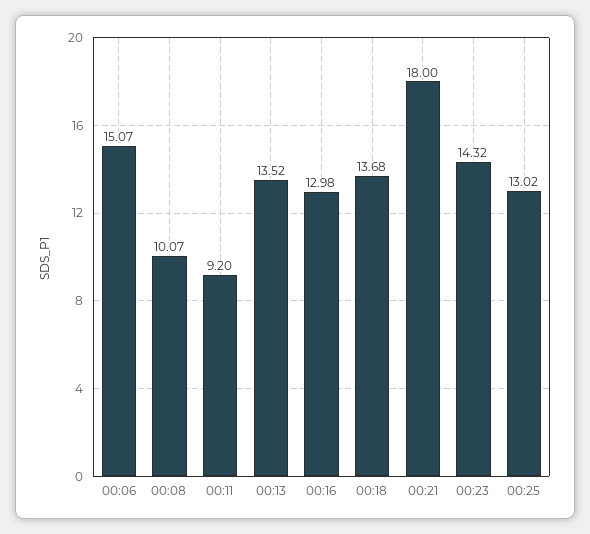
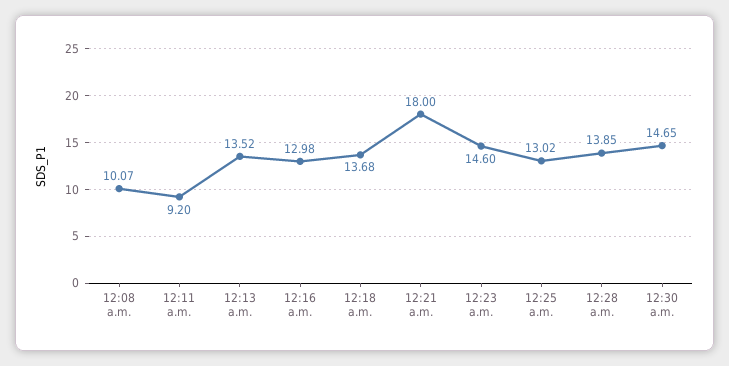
00:06: 15.07 -> none
00:23: 14.32 -> 14.6
12:28 a.m.: none -> 13.85
12:30 a.m.: none -> 14.65

